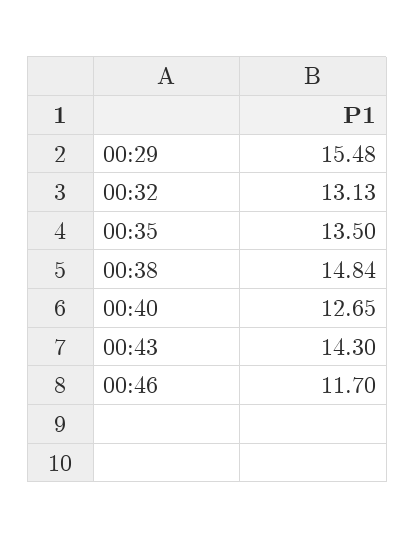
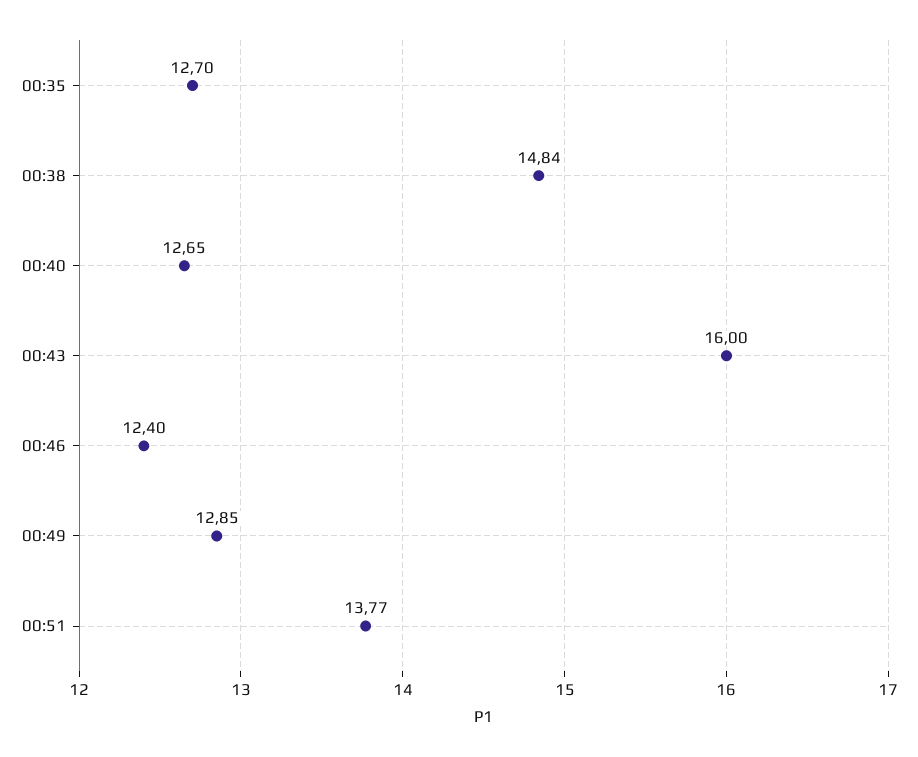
00:29: 15.48 -> none
00:32: 13.13 -> none
00:35: 13.5 -> 12.7
00:43: 14.3 -> 16
00:46: 11.7 -> 12.4
00:49: none -> 12.85
00:51: none -> 13.77

